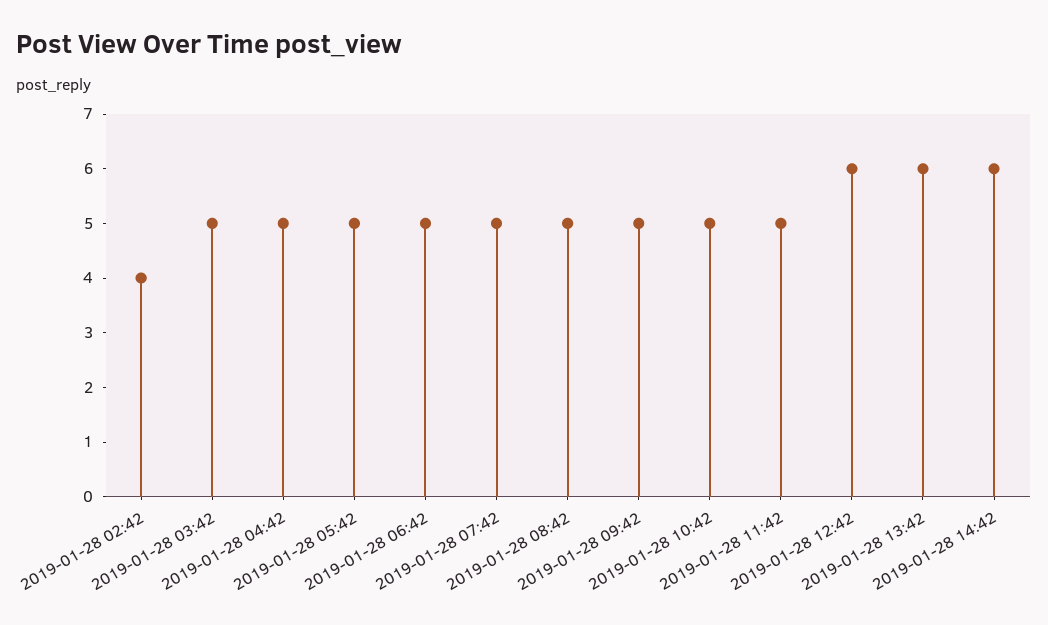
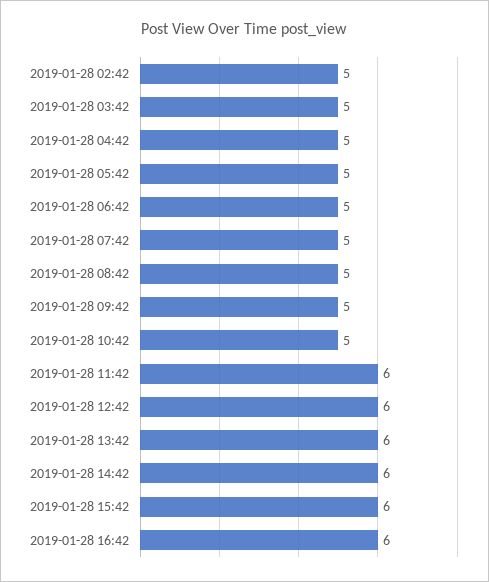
2019-01-28 02:42: 4 -> 5
2019-01-28 11:42: 5 -> 6
2019-01-28 15:42: none -> 6
2019-01-28 16:42: none -> 6

